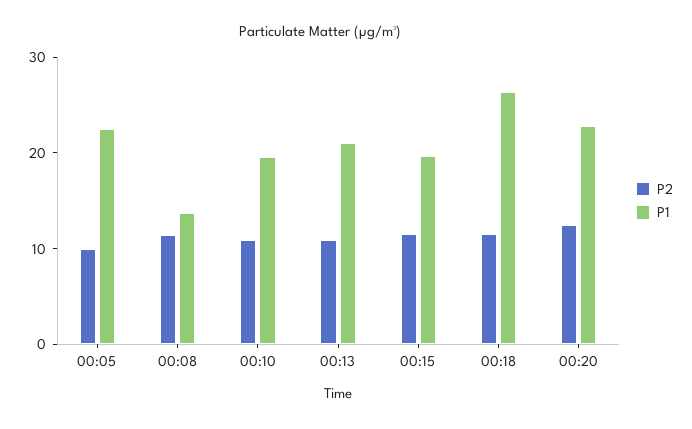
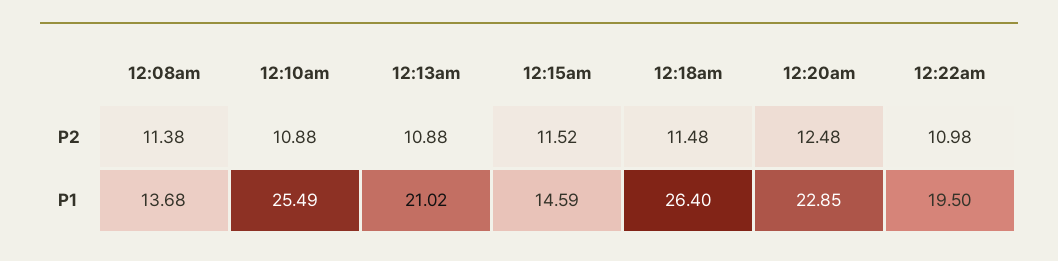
P2, 00:05: 10 -> none
P1, 00:05: 22 -> none
P1, 00:10: 20 -> 25.49
P1, 00:15: 20 -> 14.59
P2, 12:22am: none -> 10.98
P1, 12:22am: none -> 19.5

